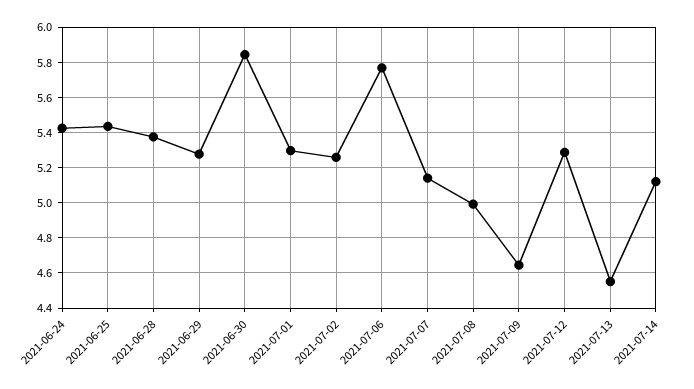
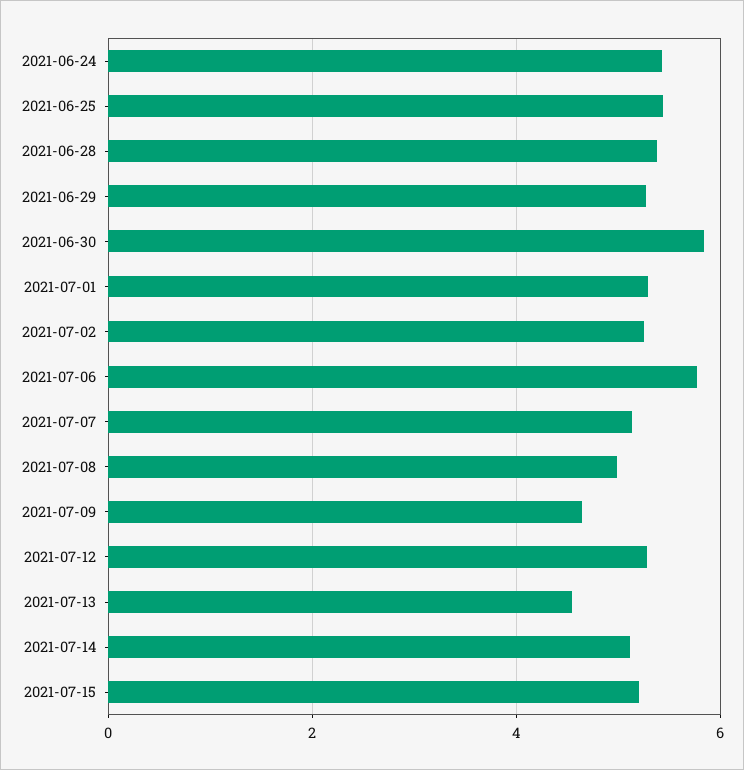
2021-07-15: none -> 5.2

